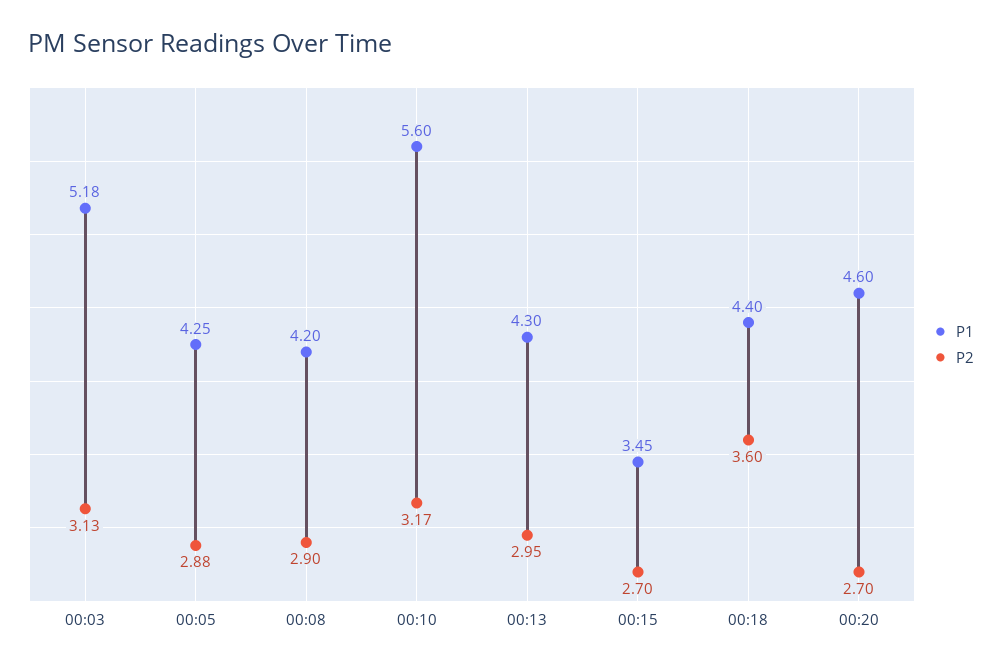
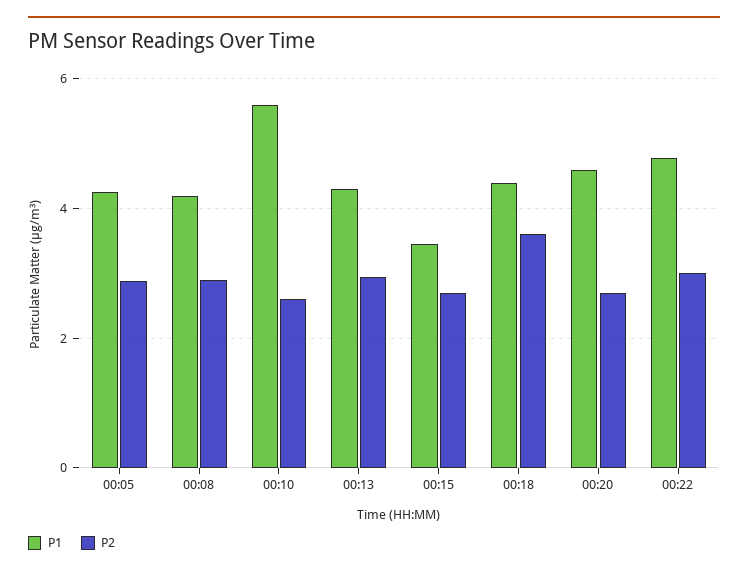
P1, 00:03: 5.18 -> none
P2, 00:03: 3.13 -> none
P2, 00:10: 3.17 -> 2.6
P1, 00:22: none -> 4.8
P2, 00:22: none -> 3

